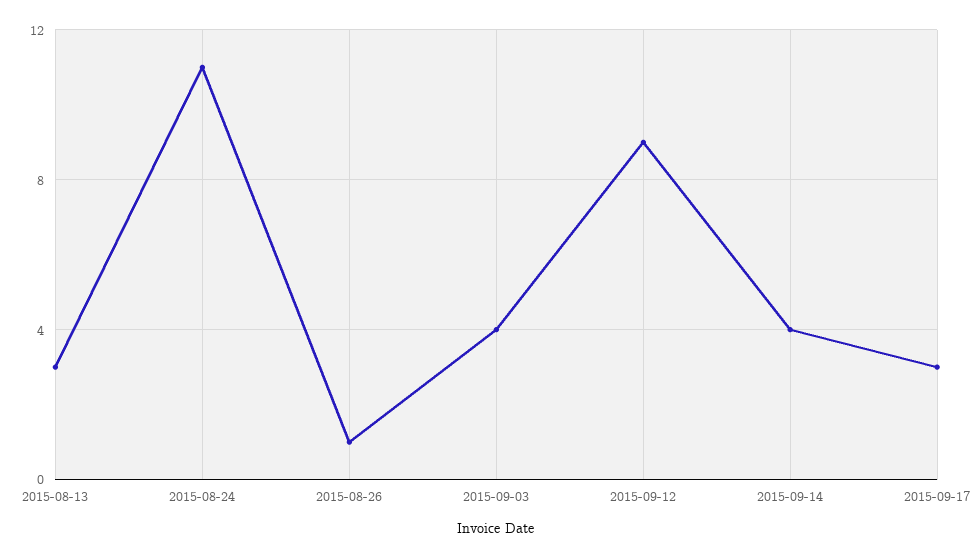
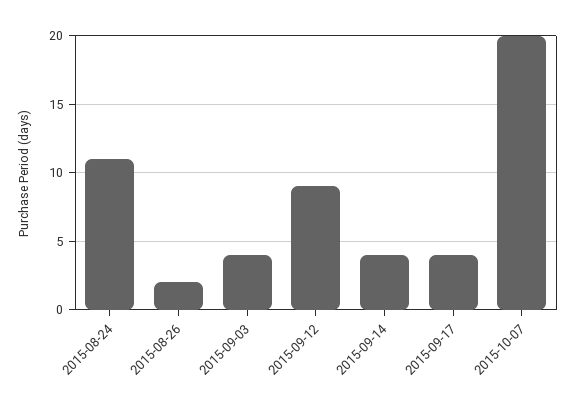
2015-08-13: 3 -> none
2015-08-26: 1 -> 2
2015-09-17: 3 -> 4
2015-10-07: none -> 20

